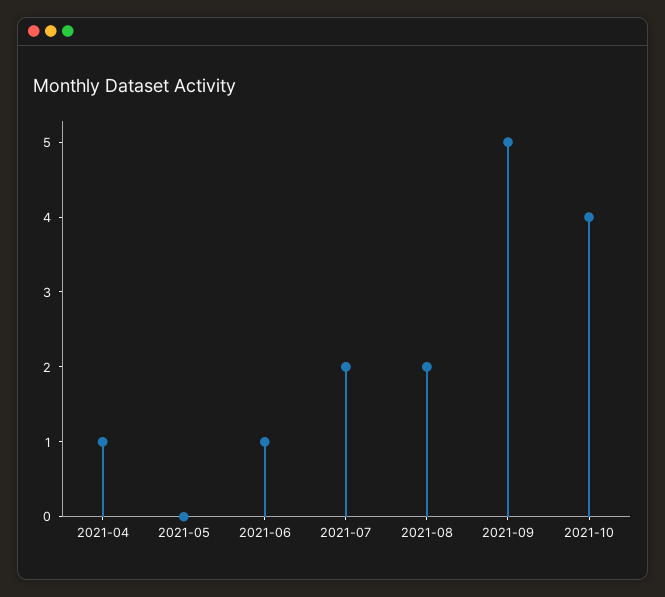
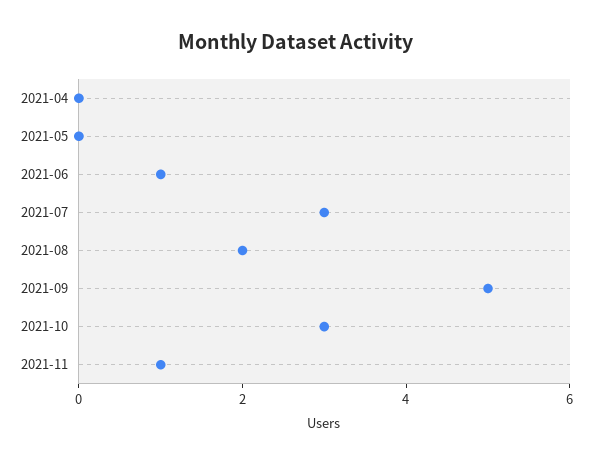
2021-04: 1 -> 0
2021-07: 2 -> 3
2021-10: 4 -> 3
2021-11: none -> 1

